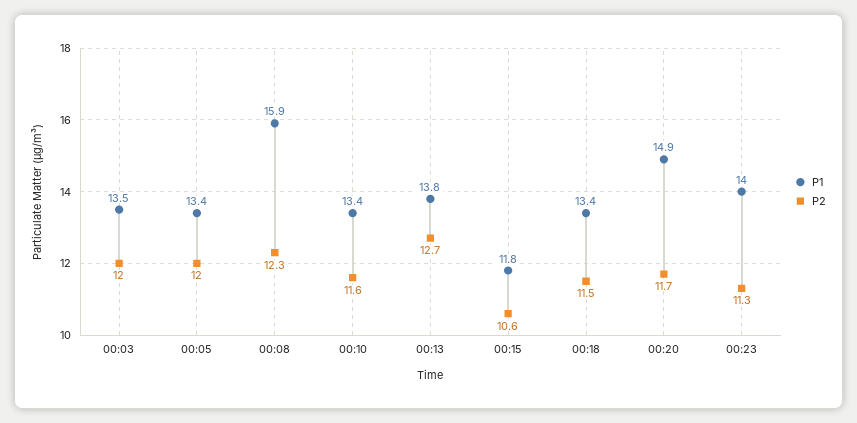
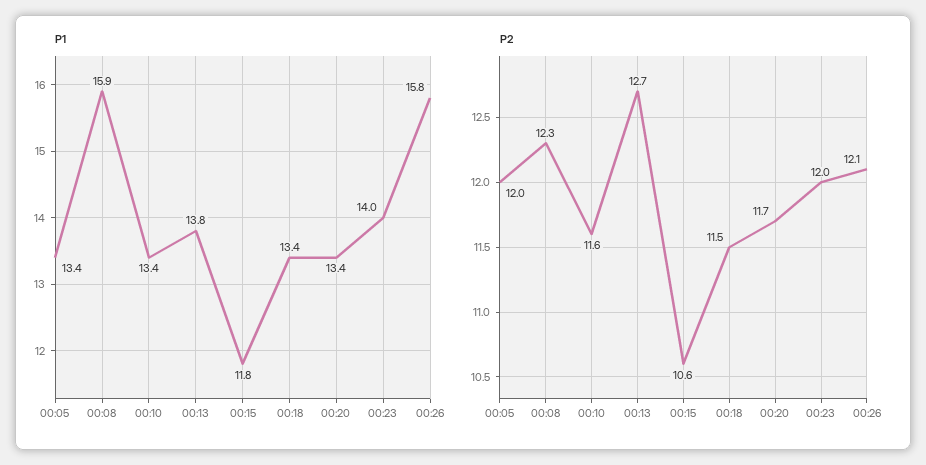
P1, 00:03: 13.5 -> none
P2, 00:03: 12 -> none
P1, 00:20: 14.9 -> 13.4
P2, 00:23: 11.3 -> 12
P1, 00:26: none -> 15.8
P2, 00:26: none -> 12.1

